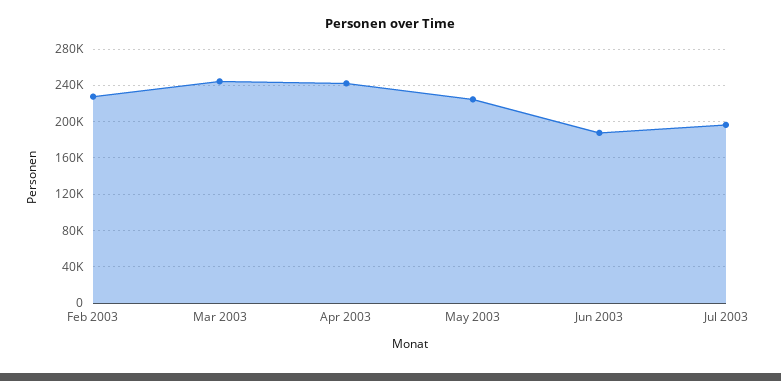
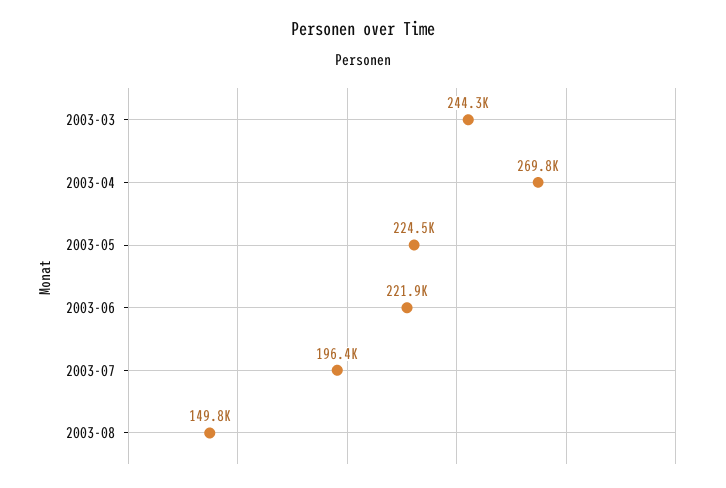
Feb 2003: 230000 -> none
Apr 2003: 240000 -> 269800
Jun 2003: 190000 -> 221900
2003-08: none -> 149800

